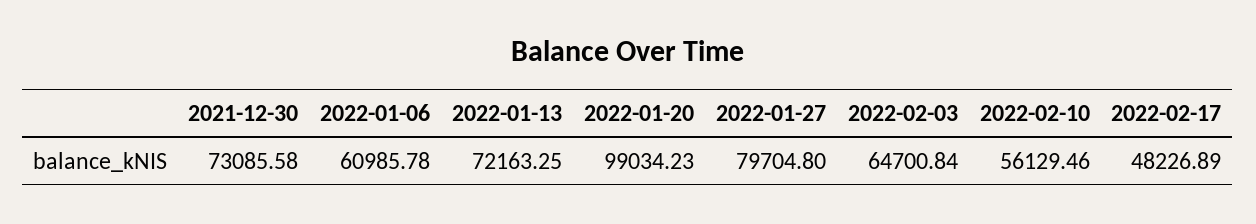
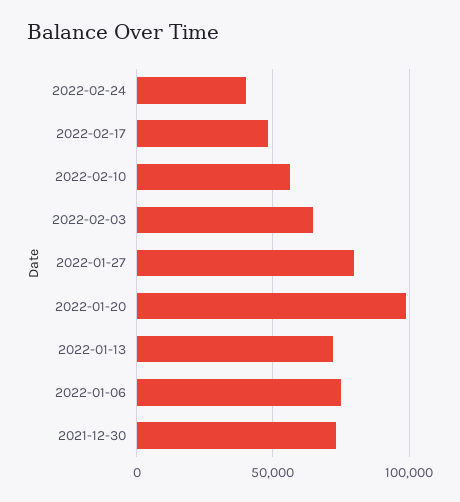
2022-01-06: 60985.78 -> 75000
2022-02-24: none -> 40000

